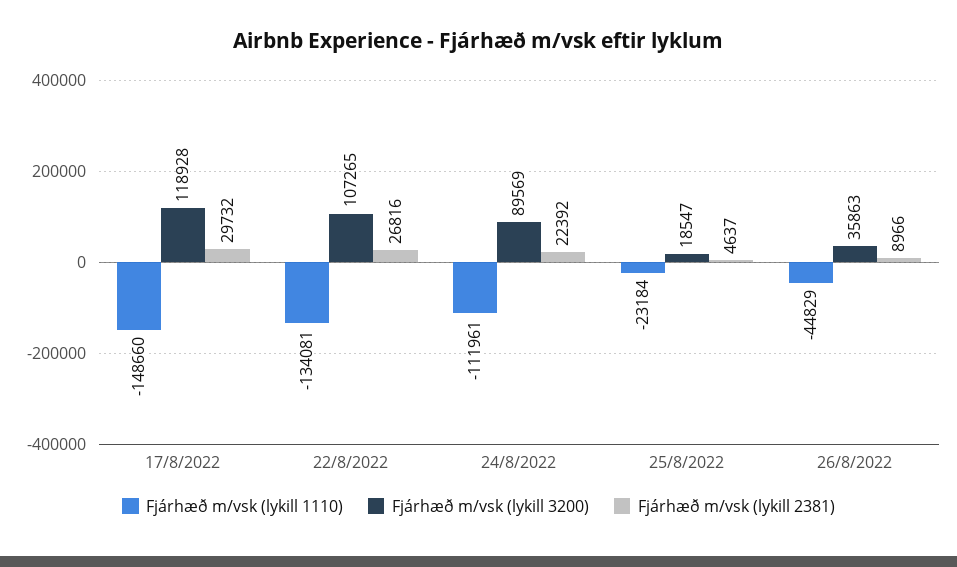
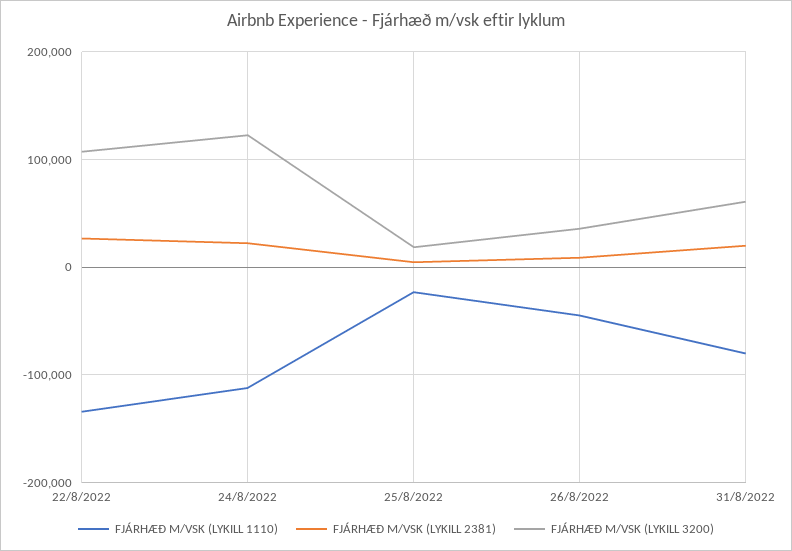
Fjárhæð m/vsk (lykill 1110), 17/8/2022: -148660 -> none
Fjárhæð m/vsk (lykill 3200), 17/8/2022: 118928 -> none
Fjárhæð m/vsk (lykill 2381), 17/8/2022: 29732 -> none
Fjárhæð m/vsk (lykill 3200), 24/8/2022: 89569 -> 120000
Fjárhæð m/vsk (lykill 1110), 31/8/2022: none -> -80000
Fjárhæð m/vsk (lykill 2381), 31/8/2022: none -> 20000
Fjárhæð m/vsk (lykill 3200), 31/8/2022: none -> 60000

